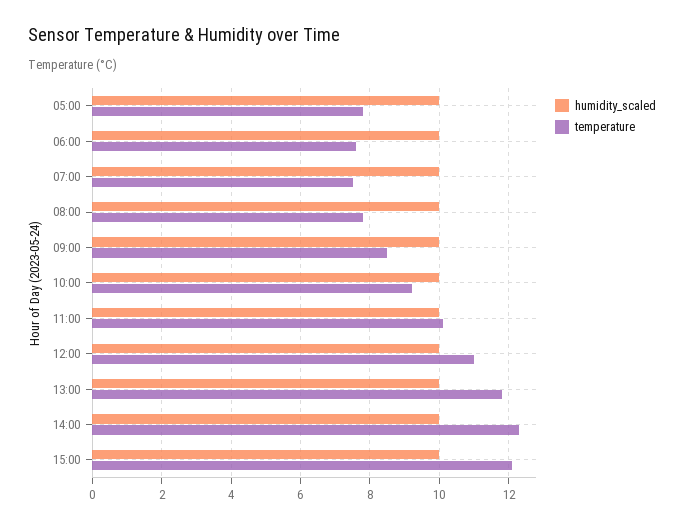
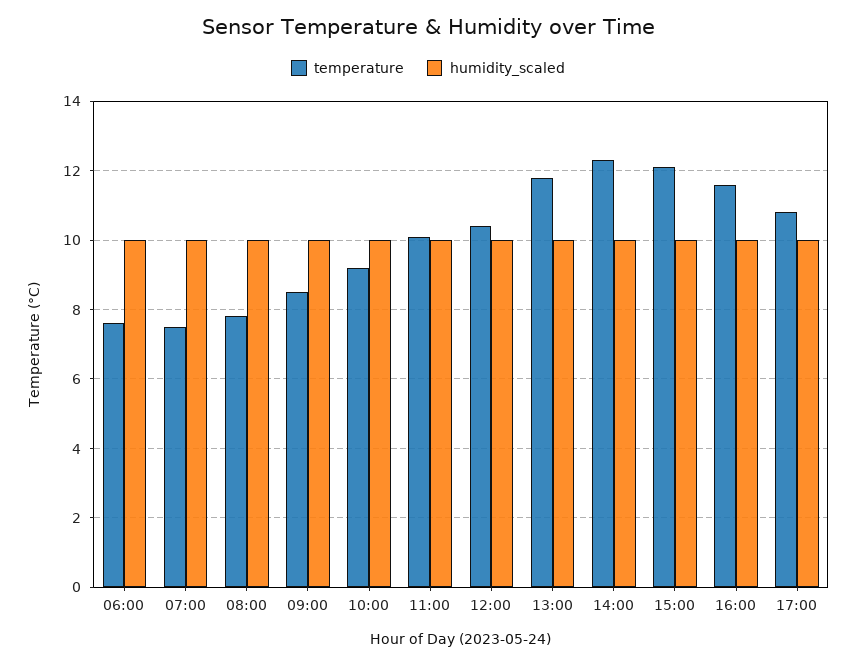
humidity_scaled, 05:00: 10 -> none
temperature, 05:00: 7.8 -> none
temperature, 12:00: 11 -> 10.4
temperature, 16:00: none -> 11.6
humidity_scaled, 16:00: none -> 10
temperature, 17:00: none -> 10.8
humidity_scaled, 17:00: none -> 10

